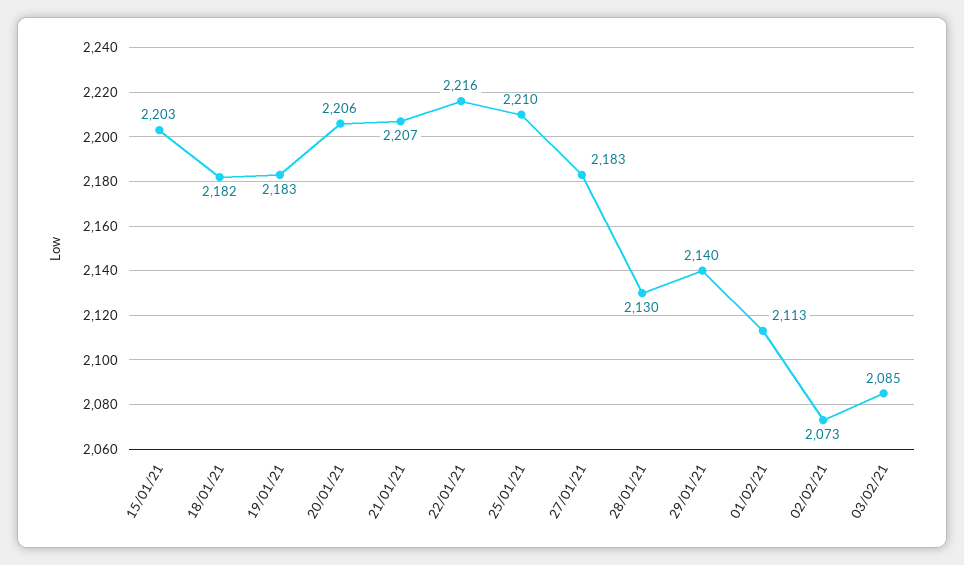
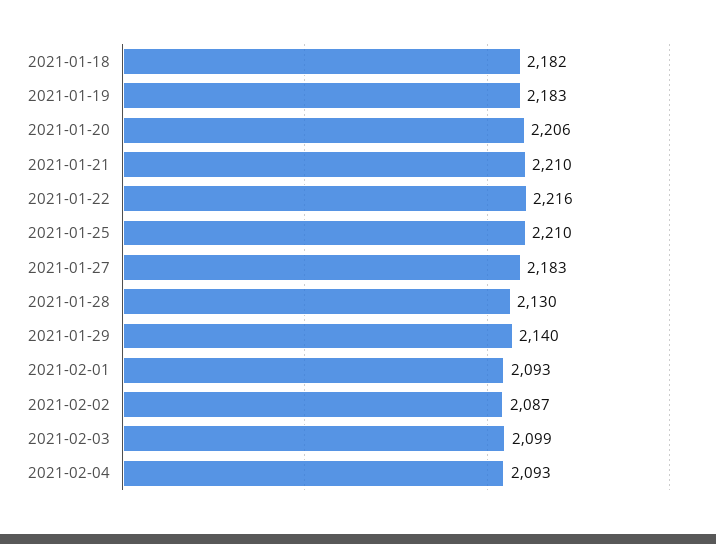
15/01/21: 2203 -> none
21/01/21: 2207 -> 2210
01/02/21: 2113 -> 2093
02/02/21: 2073 -> 2087
03/02/21: 2085 -> 2099
2021-02-04: none -> 2093

